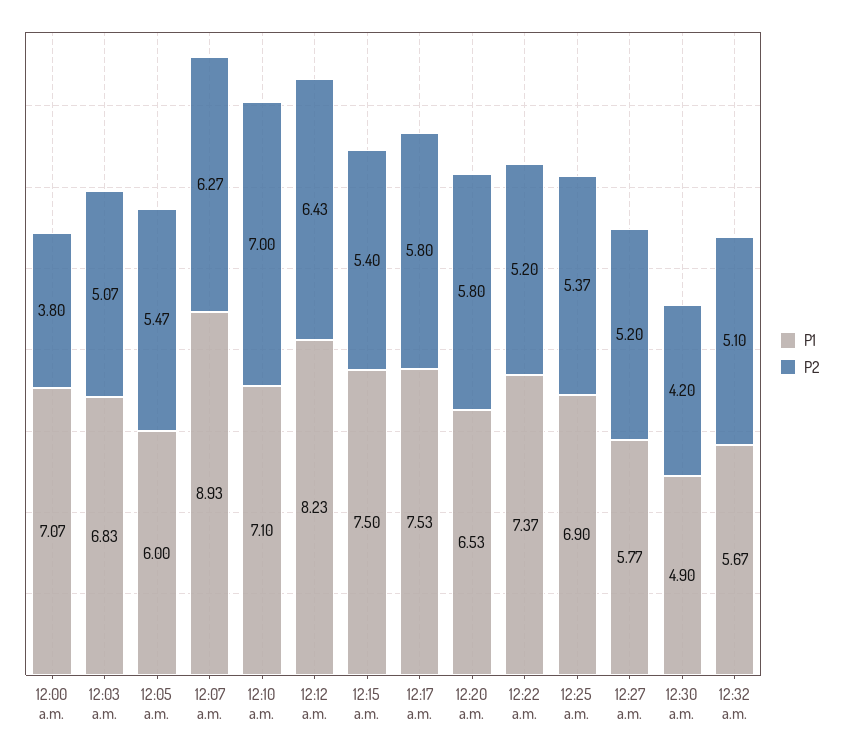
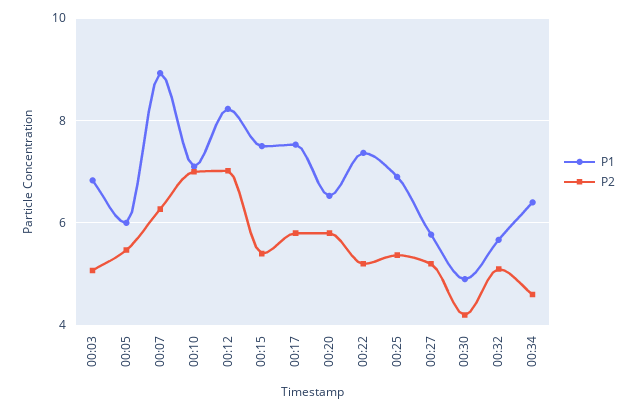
P1, 12:00 a.m.: 7.07 -> none
P2, 12:00 a.m.: 3.8 -> none
P2, 12:12 a.m.: 6.43 -> 7
P1, 00:34: none -> 6.4
P2, 00:34: none -> 4.6

